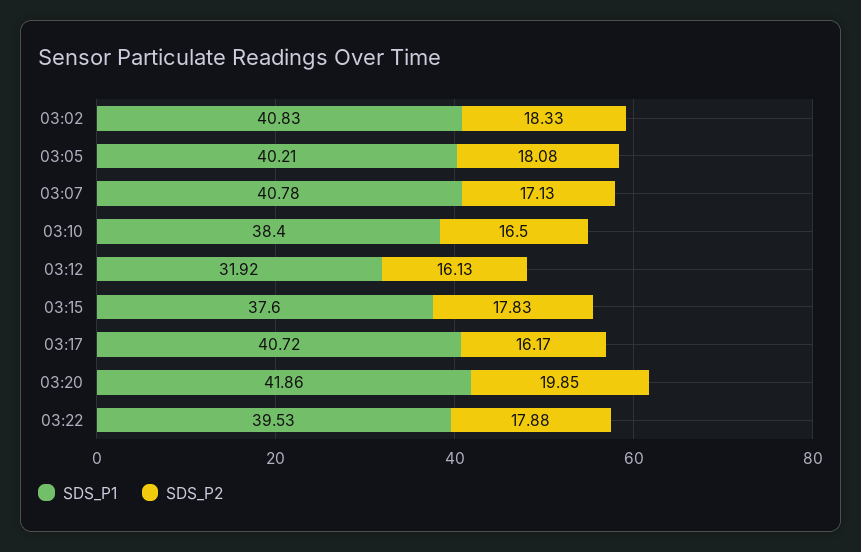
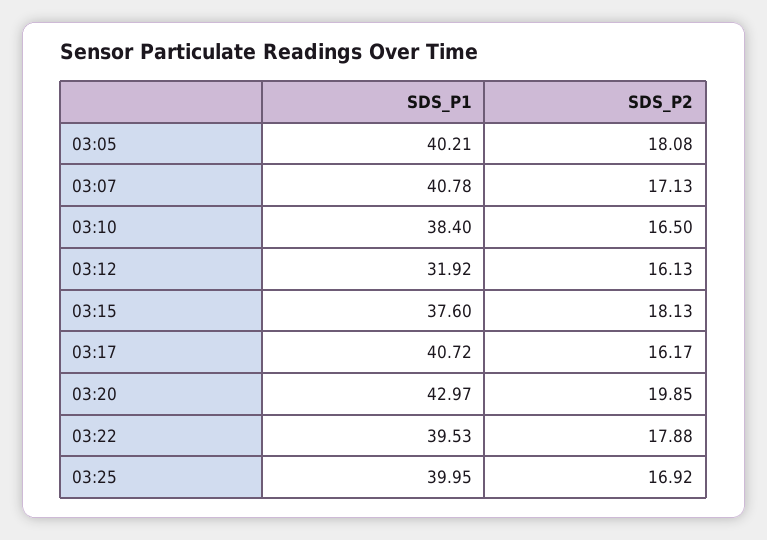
SDS_P1, 03:02: 40.83 -> none
SDS_P2, 03:02: 18.33 -> none
SDS_P2, 03:15: 17.83 -> 18.13
SDS_P1, 03:20: 41.86 -> 42.97
SDS_P1, 03:25: none -> 39.95
SDS_P2, 03:25: none -> 16.92

